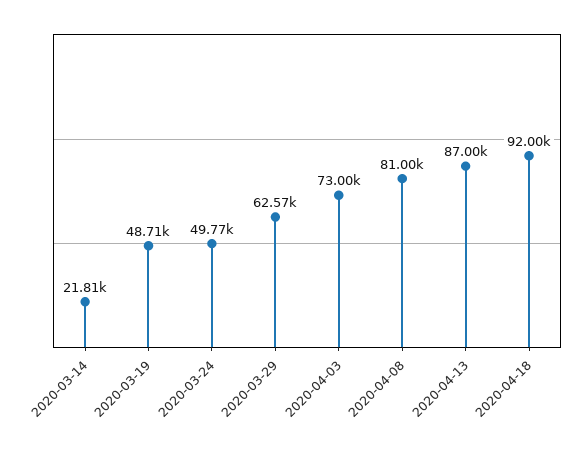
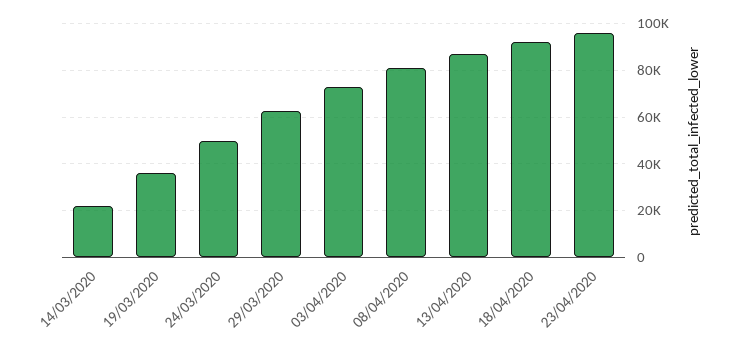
2020-03-19: 48710 -> 35000
23/04/2020: none -> 95000

